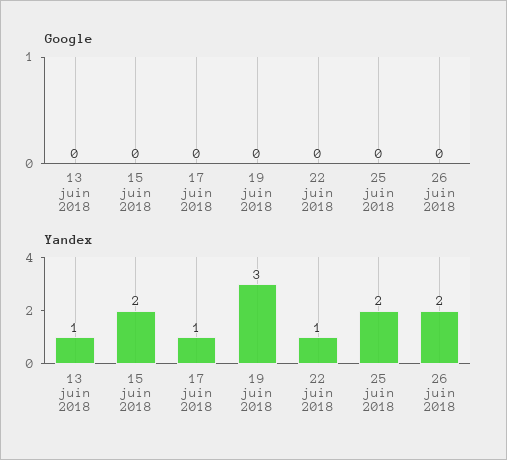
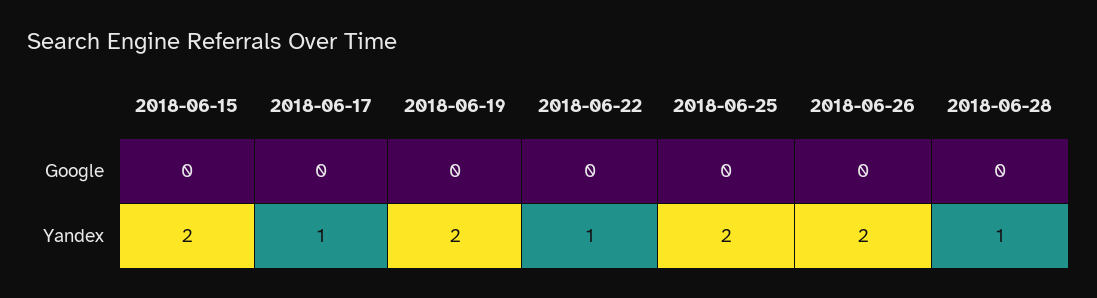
Google, 13 juin 2018: 0 -> none
Yandex, 13 juin 2018: 1 -> none
Yandex, 19 juin 2018: 3 -> 2
Google, 2018-06-28: none -> 0
Yandex, 2018-06-28: none -> 1

